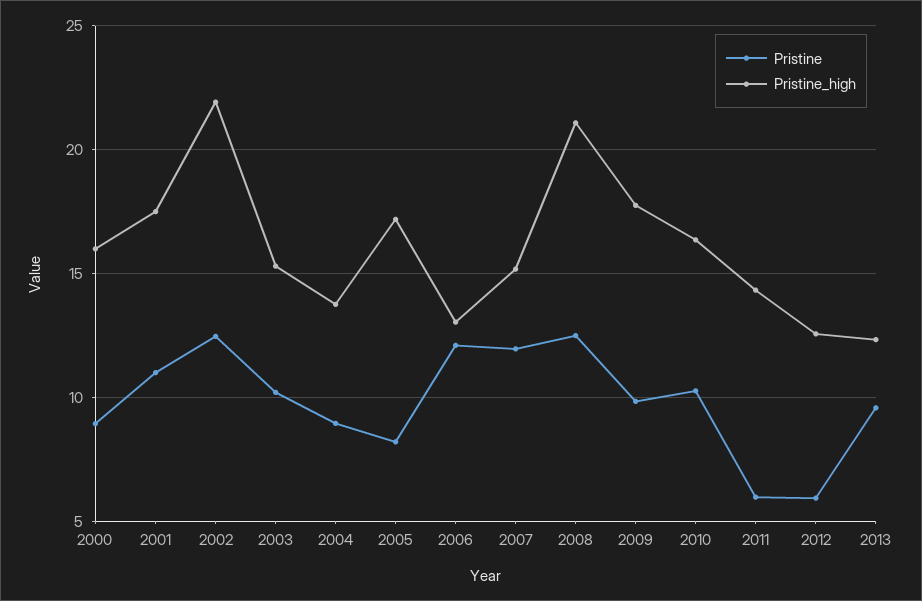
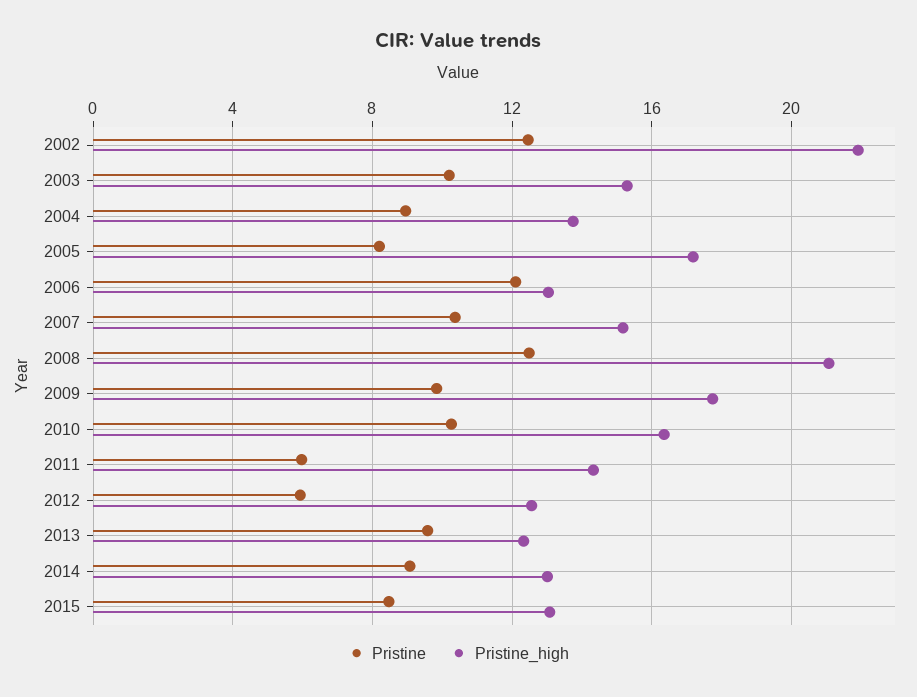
Pristine, 2000: 9 -> none
Pristine_high, 2000: 16 -> none
Pristine, 2001: 11 -> none
Pristine_high, 2001: 17.5 -> none
Pristine, 2007: 12 -> 10.5
Pristine, 2014: none -> 9
Pristine_high, 2014: none -> 13
Pristine, 2015: none -> 8.5
Pristine_high, 2015: none -> 13

